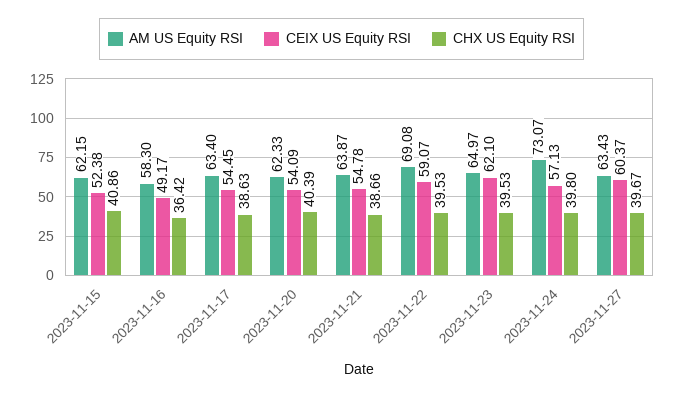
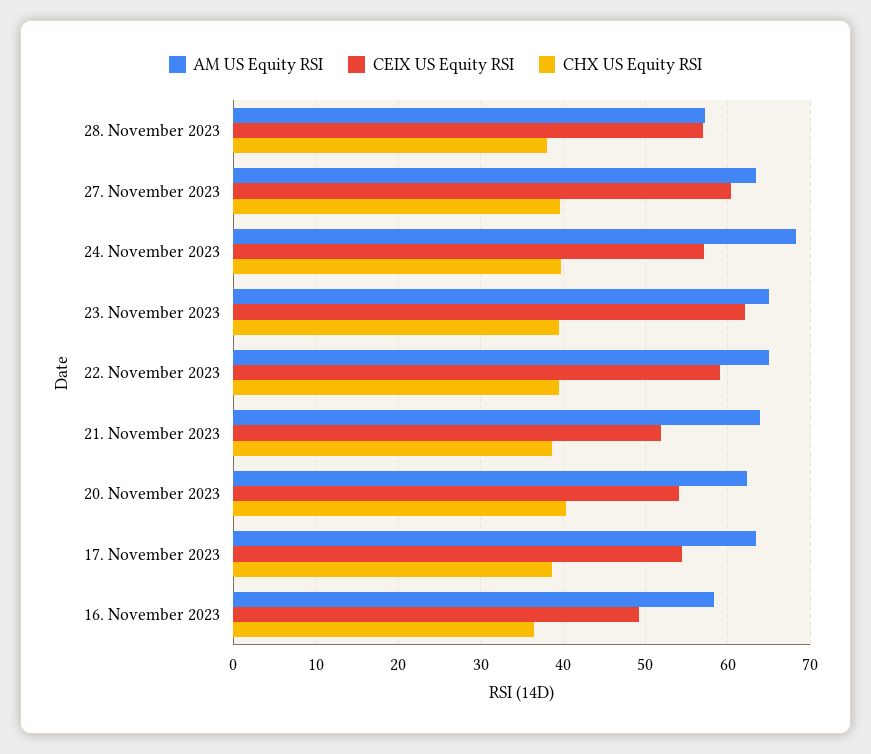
AM US Equity RSI, 2023-11-15: 62.15 -> none
CEIX US Equity RSI, 2023-11-15: 52.38 -> none
CHX US Equity RSI, 2023-11-15: 40.86 -> none
CEIX US Equity RSI, 2023-11-21: 54.78 -> 52
AM US Equity RSI, 2023-11-22: 69.08 -> 65
AM US Equity RSI, 2023-11-24: 73.07 -> 68
AM US Equity RSI, 28. November 2023: none -> 57
CEIX US Equity RSI, 28. November 2023: none -> 57
CHX US Equity RSI, 28. November 2023: none -> 38

